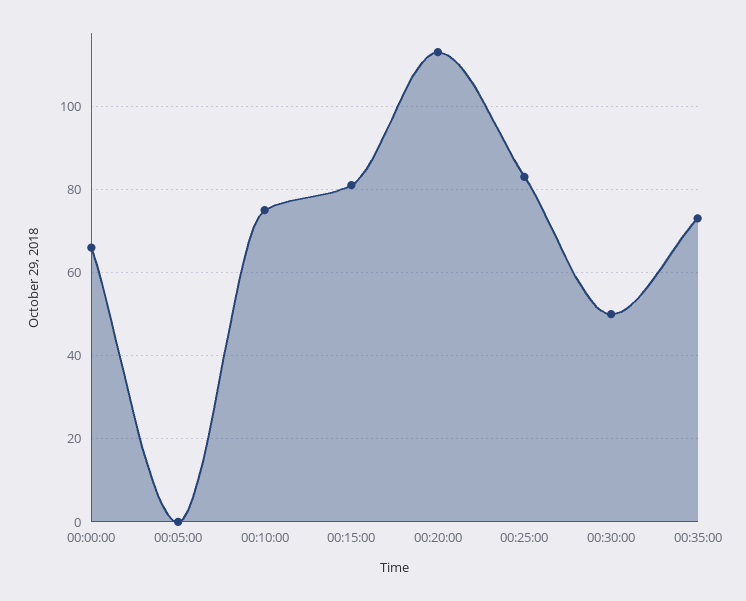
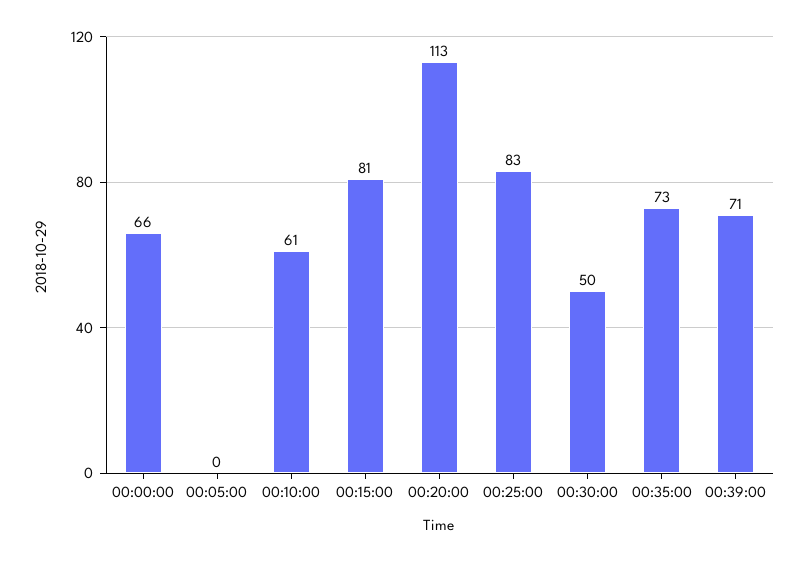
00:10:00: 75 -> 61
00:39:00: none -> 71

